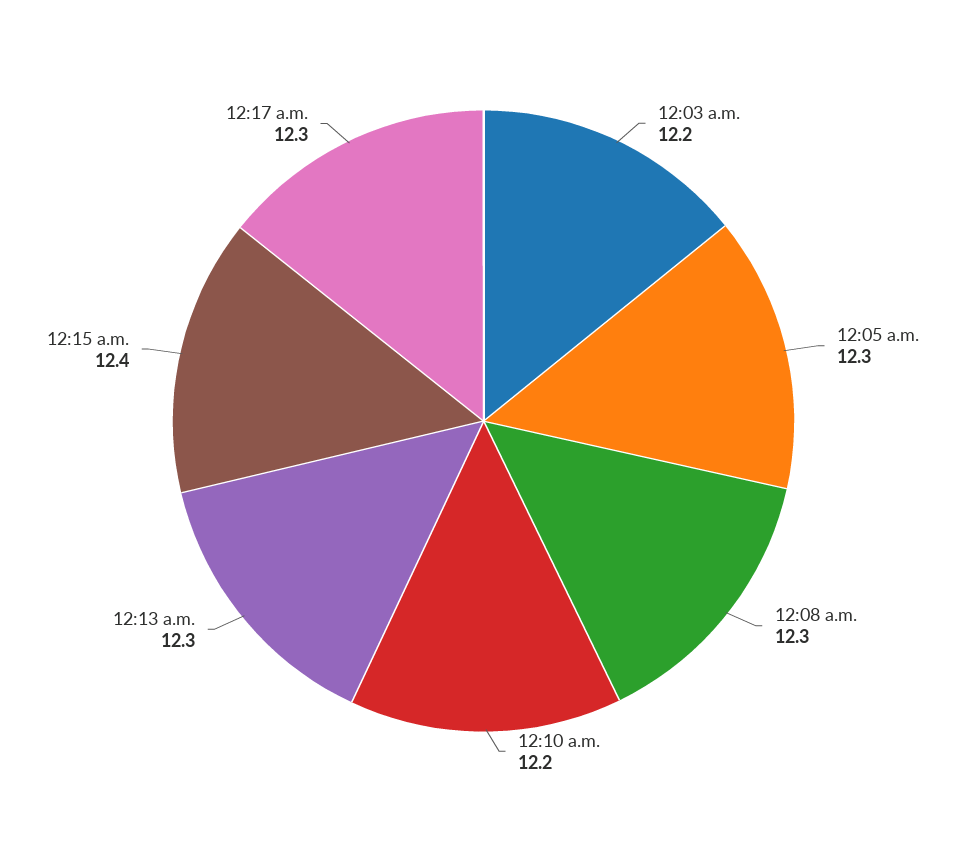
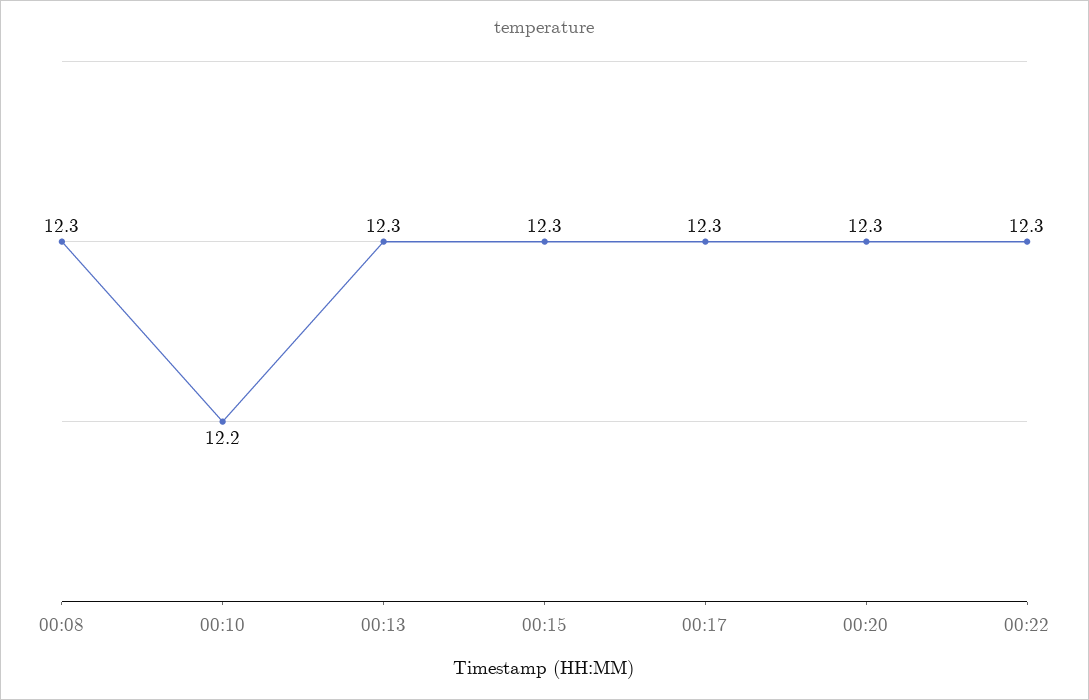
12:03 a.m.: 12.2 -> none
12:05 a.m.: 12.3 -> none
12:15 a.m.: 12.4 -> 12.3
00:20: none -> 12.3
00:22: none -> 12.3

